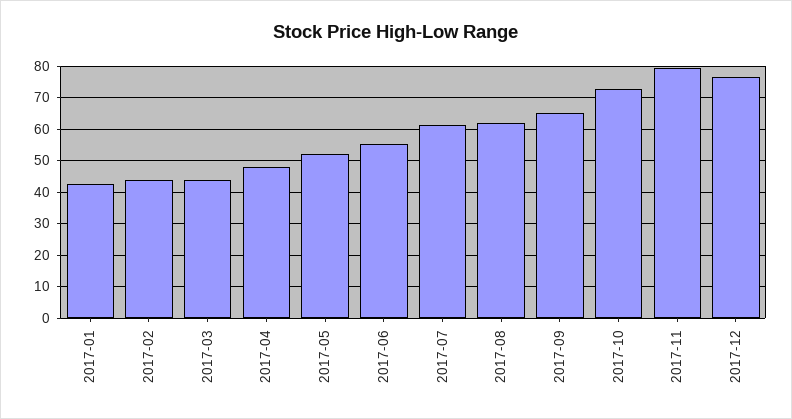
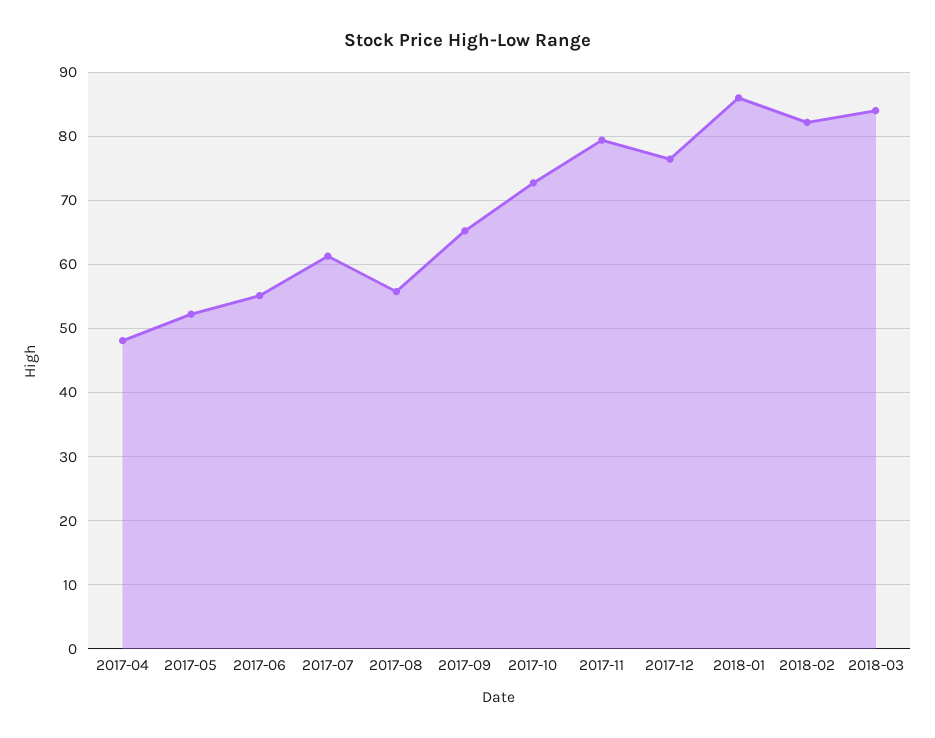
2017-01: 42 -> none
2017-02: 44 -> none
2017-03: 44 -> none
2017-08: 62 -> 56
2018-01: none -> 86
2018-02: none -> 82
2018-03: none -> 84

